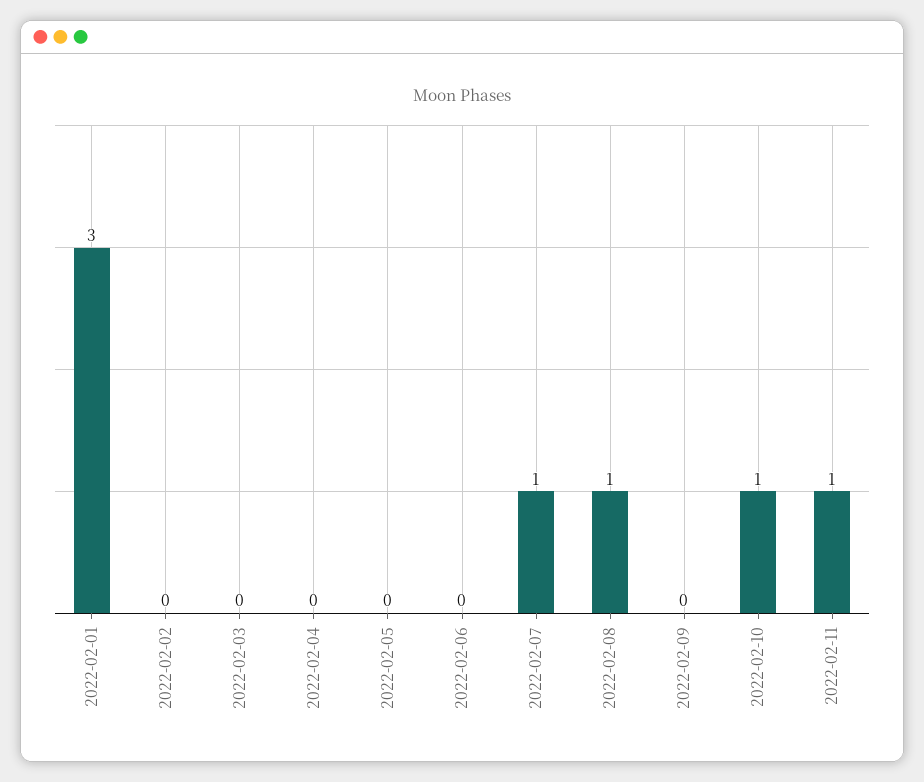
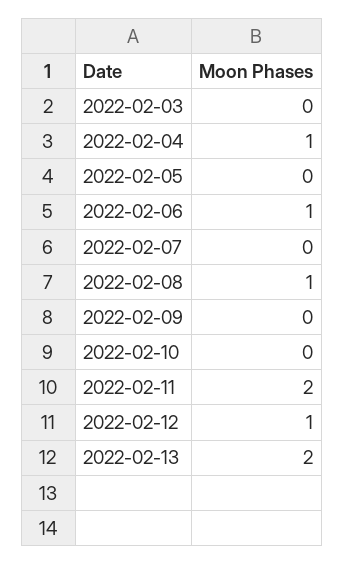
2022-02-01: 3 -> none
2022-02-02: 0 -> none
2022-02-04: 0 -> 1
2022-02-06: 0 -> 1
2022-02-07: 1 -> 0
2022-02-10: 1 -> 0
2022-02-11: 1 -> 2
2022-02-12: none -> 1
2022-02-13: none -> 2

